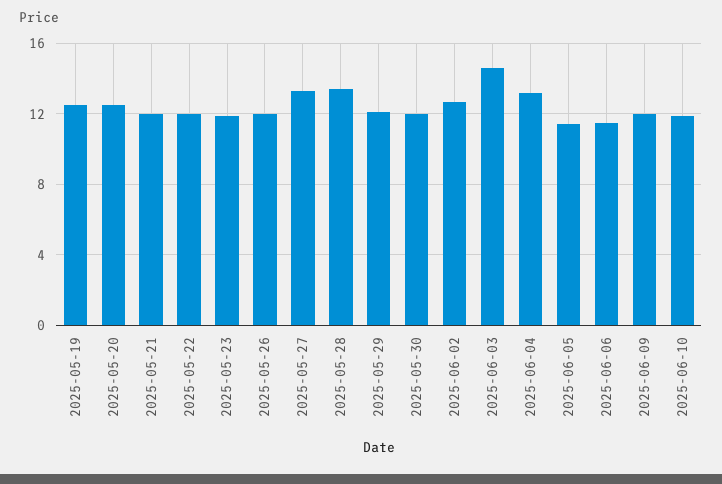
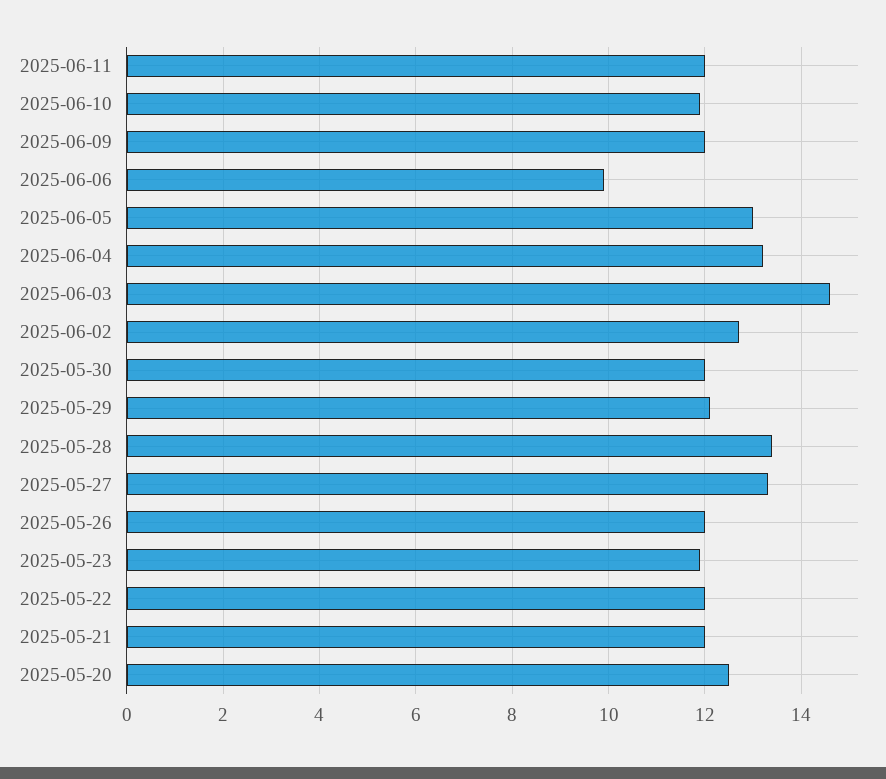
2025-05-19: 12.5 -> none
2025-06-05: 11.5 -> 13
2025-06-06: 11.5 -> 10
2025-06-11: none -> 12

